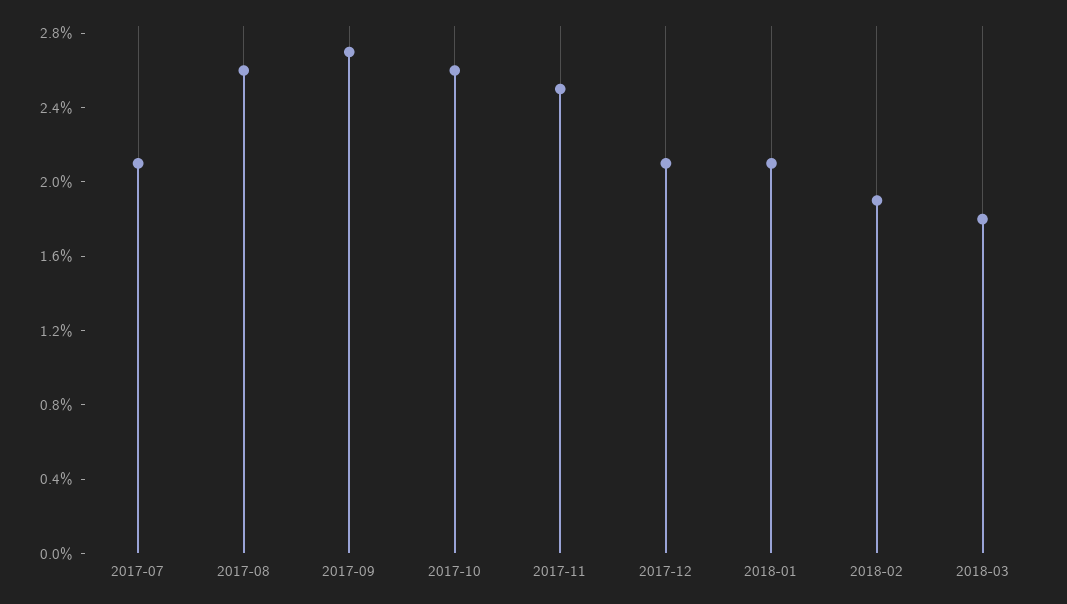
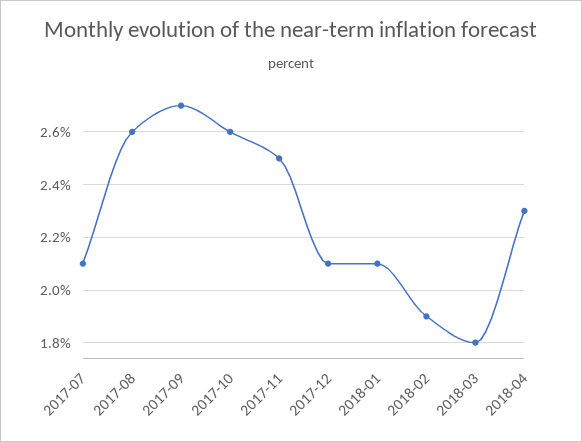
2018-04: none -> 2.3

